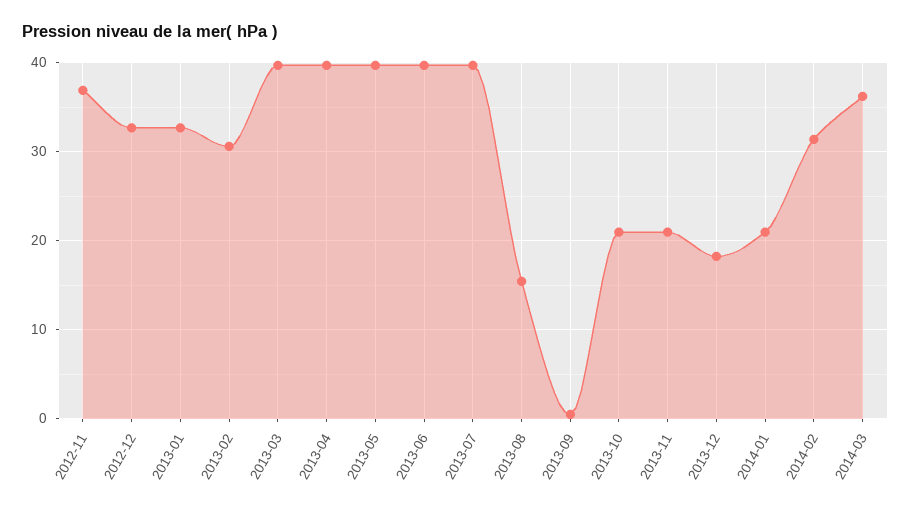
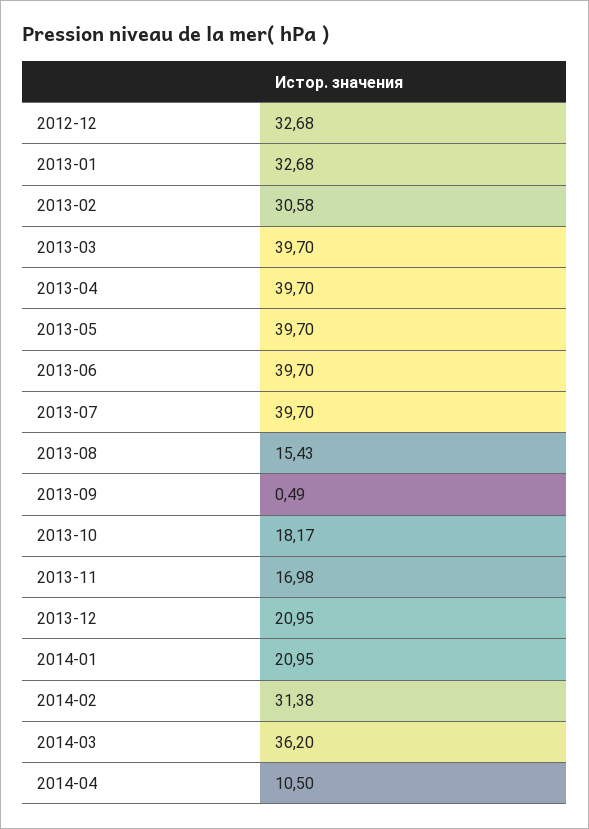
2012-11: 37 -> none
2013-10: 21 -> 18.17
2013-11: 21 -> 16.98
2013-12: 18 -> 20.95
2014-04: none -> 10.5

